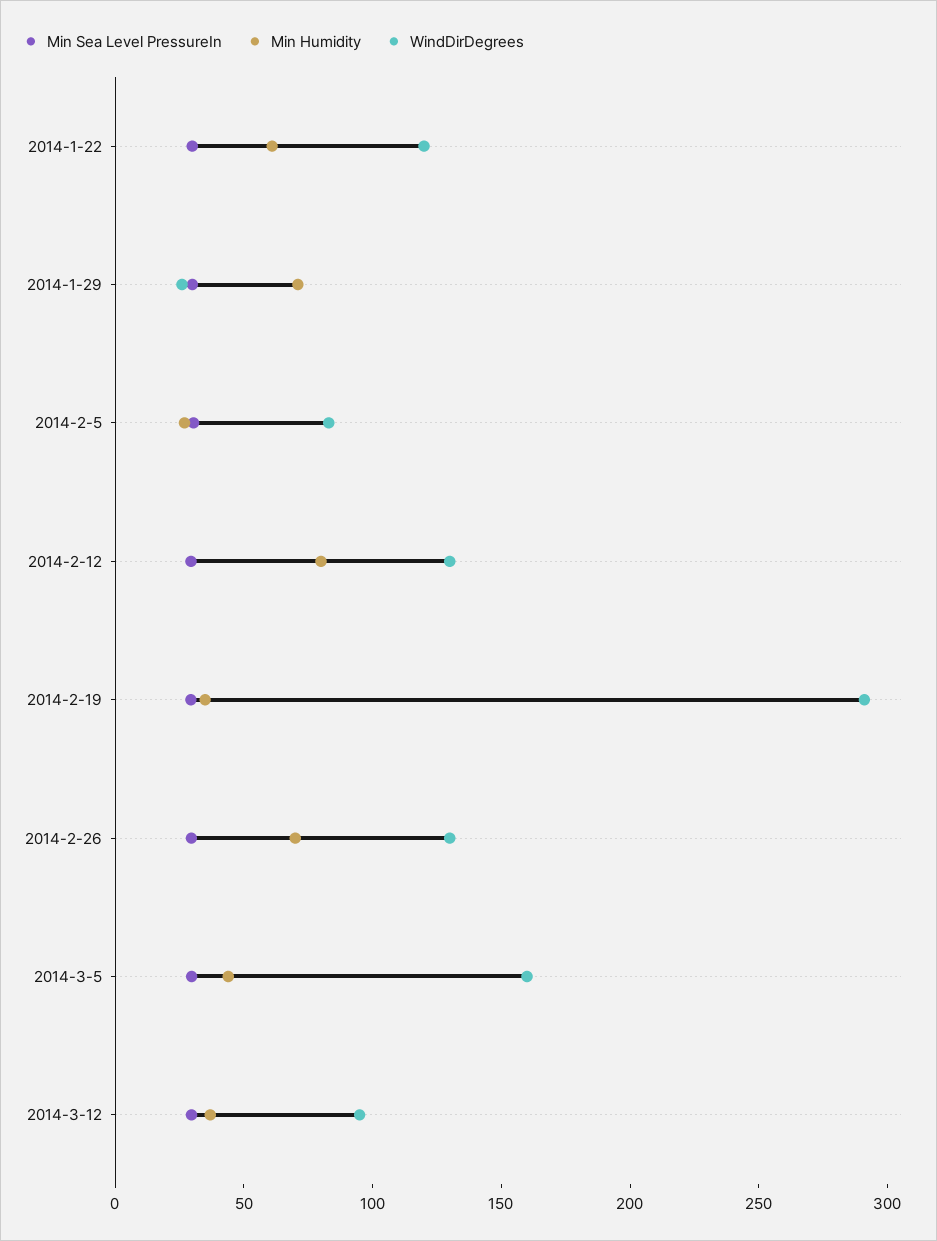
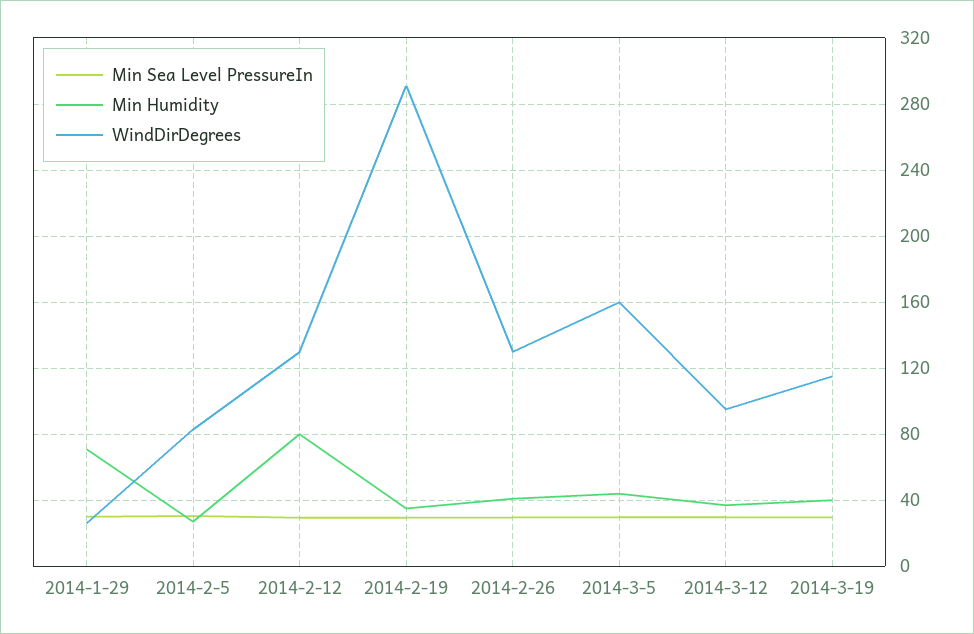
Min Sea Level PressureIn, 2014-1-22: 30 -> none
Min Humidity, 2014-1-22: 60 -> none
WindDirDegrees, 2014-1-22: 120 -> none
Min Humidity, 2014-2-26: 70 -> 40
Min Sea Level PressureIn, 2014-3-19: none -> 30
Min Humidity, 2014-3-19: none -> 40
WindDirDegrees, 2014-3-19: none -> 115

